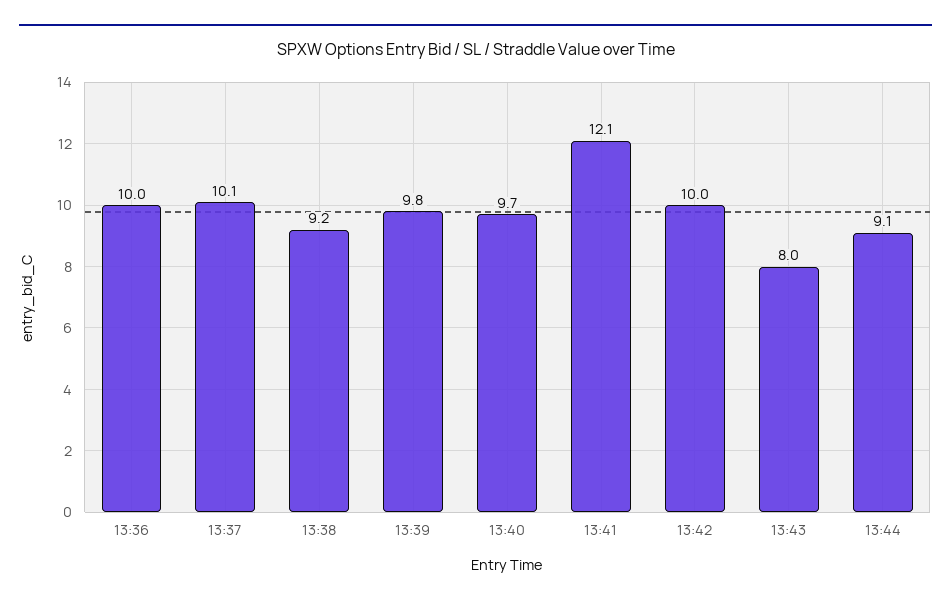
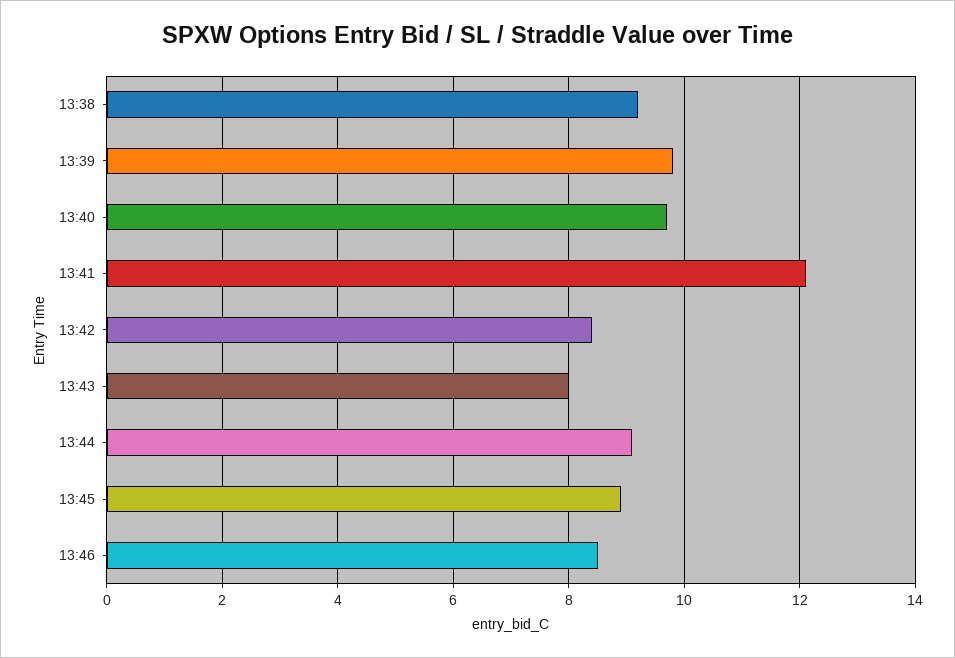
13:36: 10 -> none
13:37: 10.1 -> none
13:42: 10 -> 8.5
13:45: none -> 9
13:46: none -> 8.5

